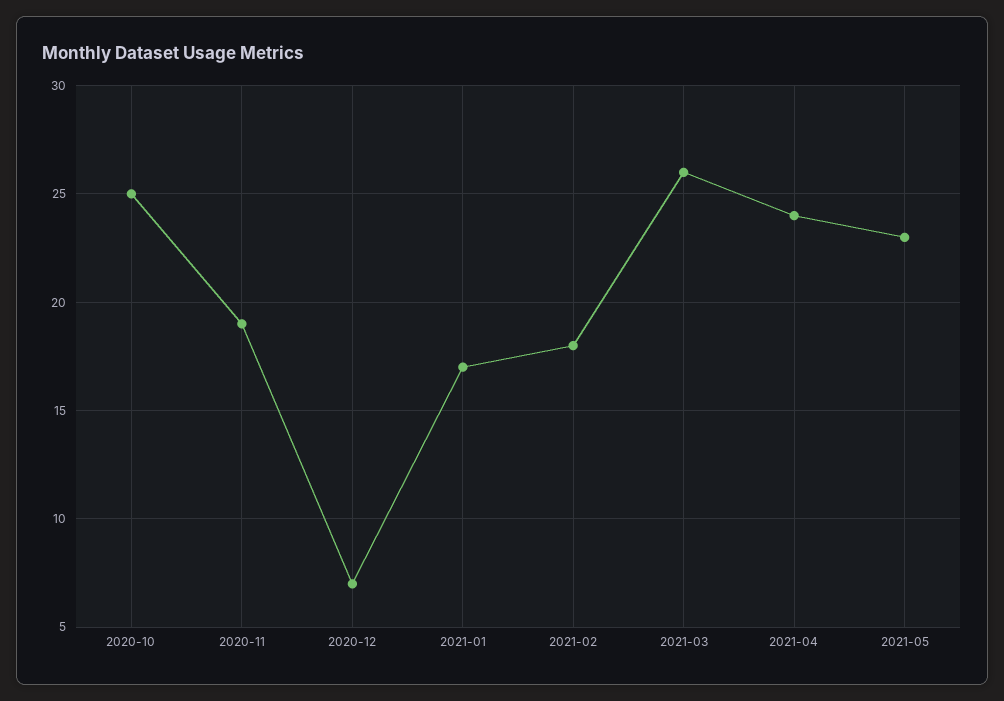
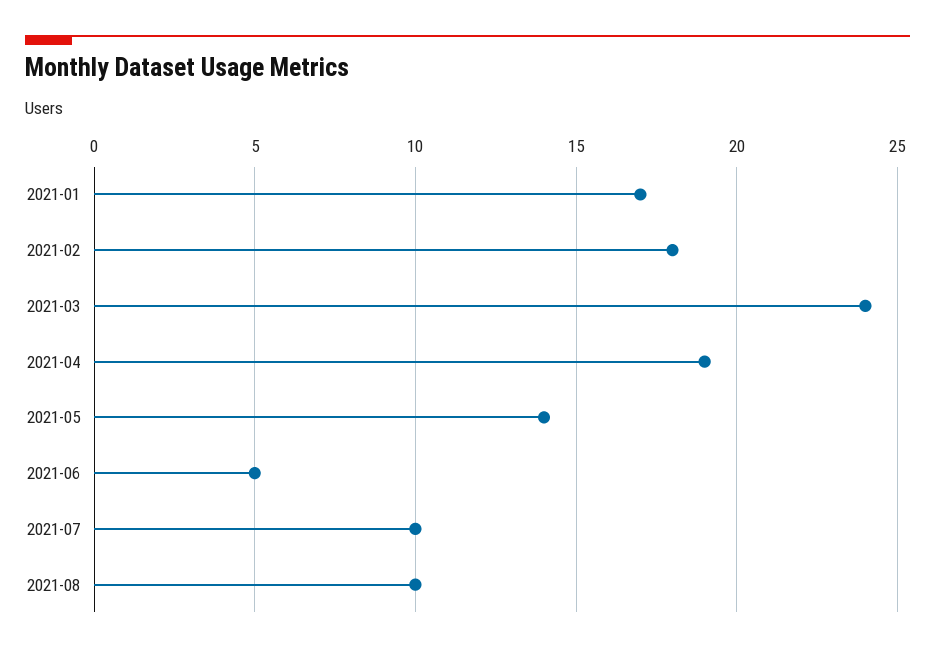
2020-10: 25 -> none
2020-11: 19 -> none
2020-12: 7 -> none
2021-03: 26 -> 24
2021-04: 24 -> 19
2021-05: 23 -> 14
2021-06: none -> 5
2021-07: none -> 10
2021-08: none -> 10

